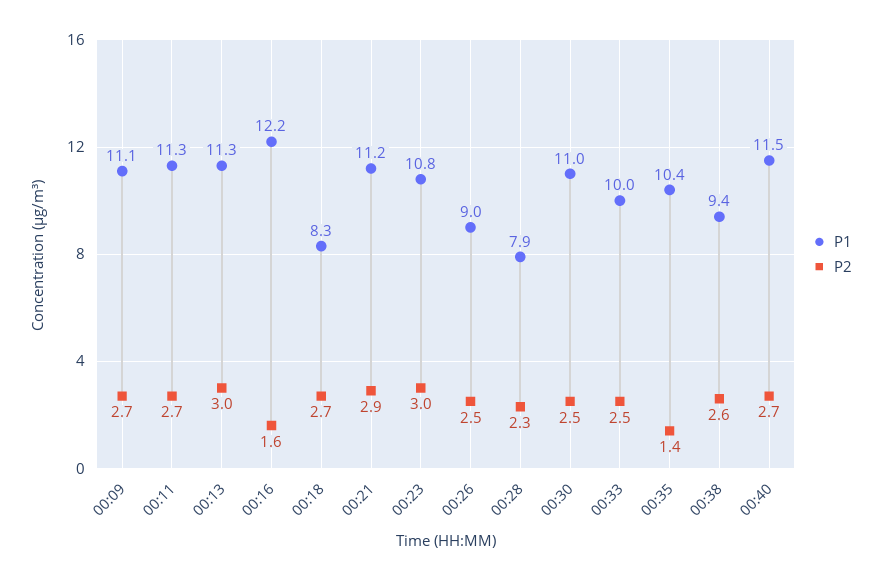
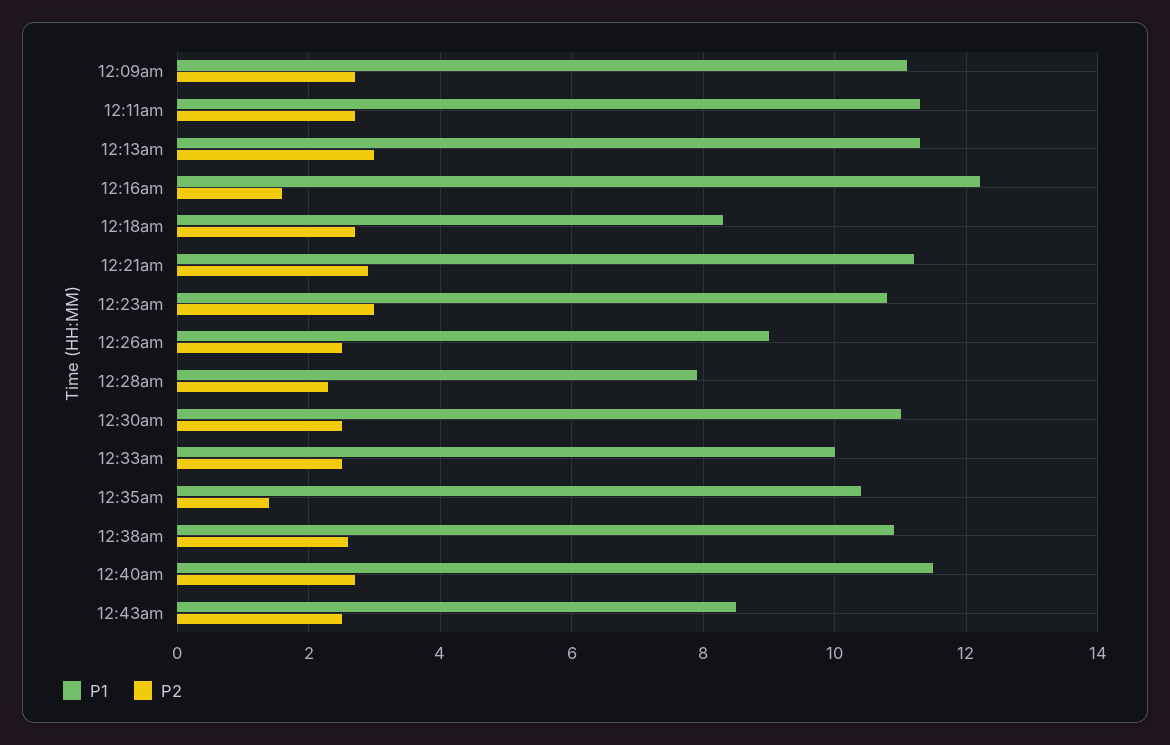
P1, 00:38: 9.4 -> 11
P1, 12:43am: none -> 8.5
P2, 12:43am: none -> 2.5

